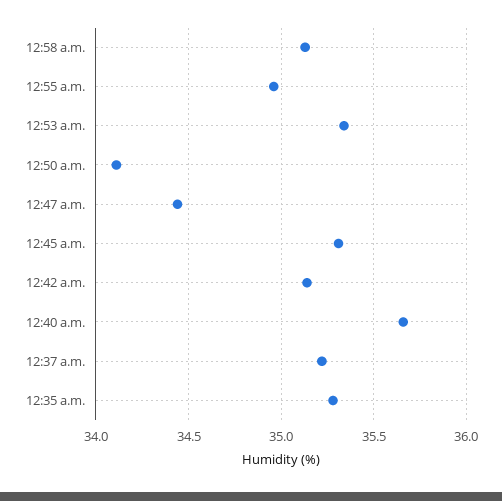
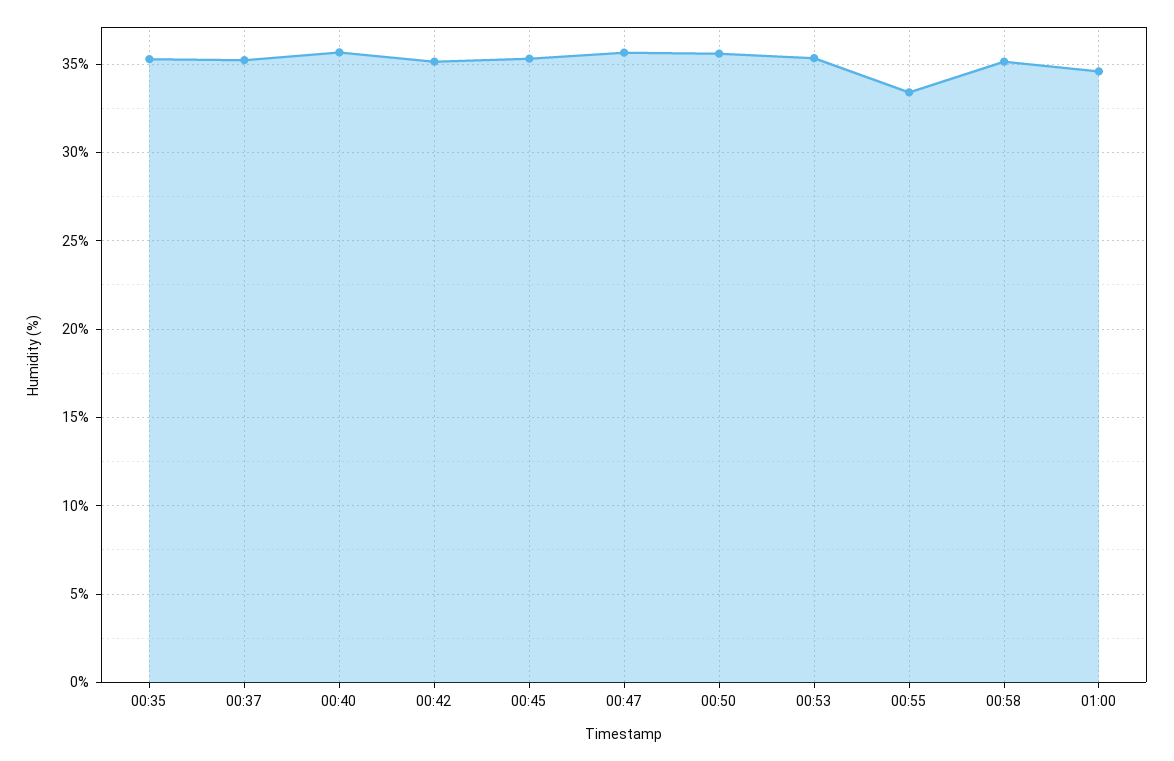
12:55 a.m.: 34.95 -> 33.5
12:50 a.m.: 34.1 -> 35.5
12:47 a.m.: 34.45 -> 35.5
01:00: none -> 34.5

